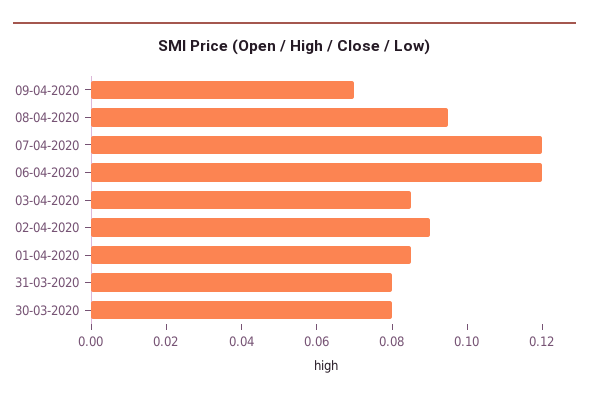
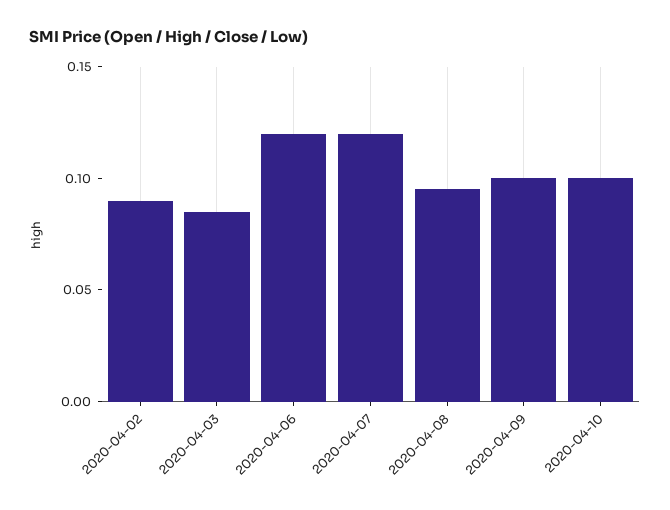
09-04-2020: 0.07 -> 0.1
01-04-2020: 0.085 -> none
31-03-2020: 0.08 -> none
30-03-2020: 0.08 -> none
2020-04-10: none -> 0.1

